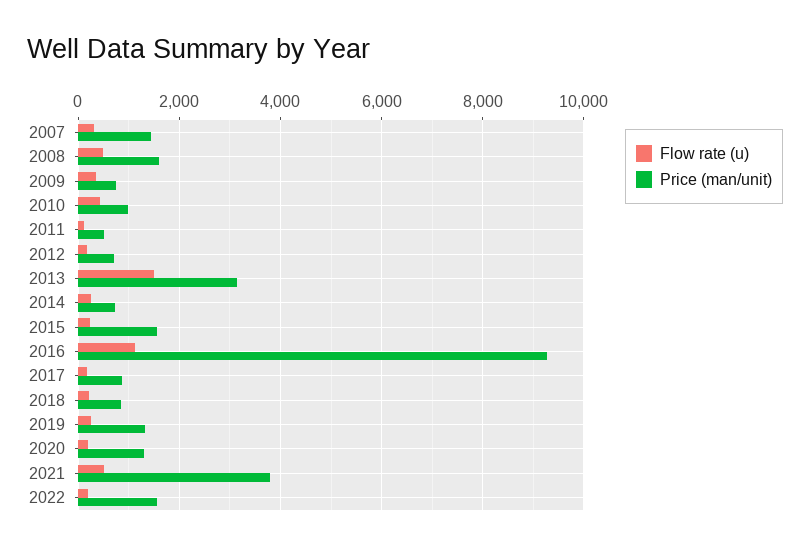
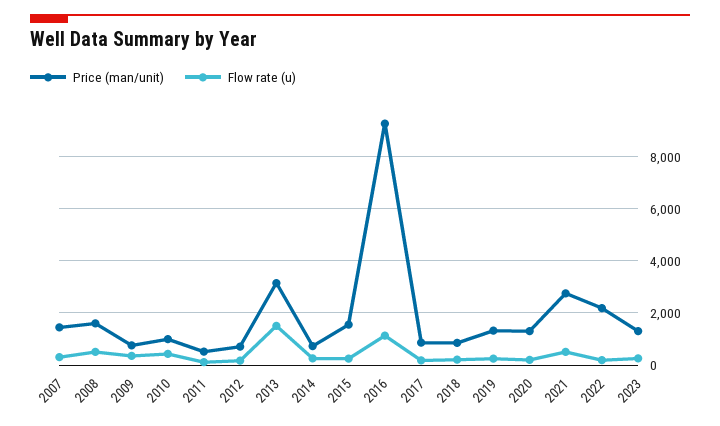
Price (man/unit), 2021: 3800 -> 2750
Price (man/unit), 2022: 1600 -> 2250
Price (man/unit), 2023: none -> 1250
Flow rate (u), 2023: none -> 250

